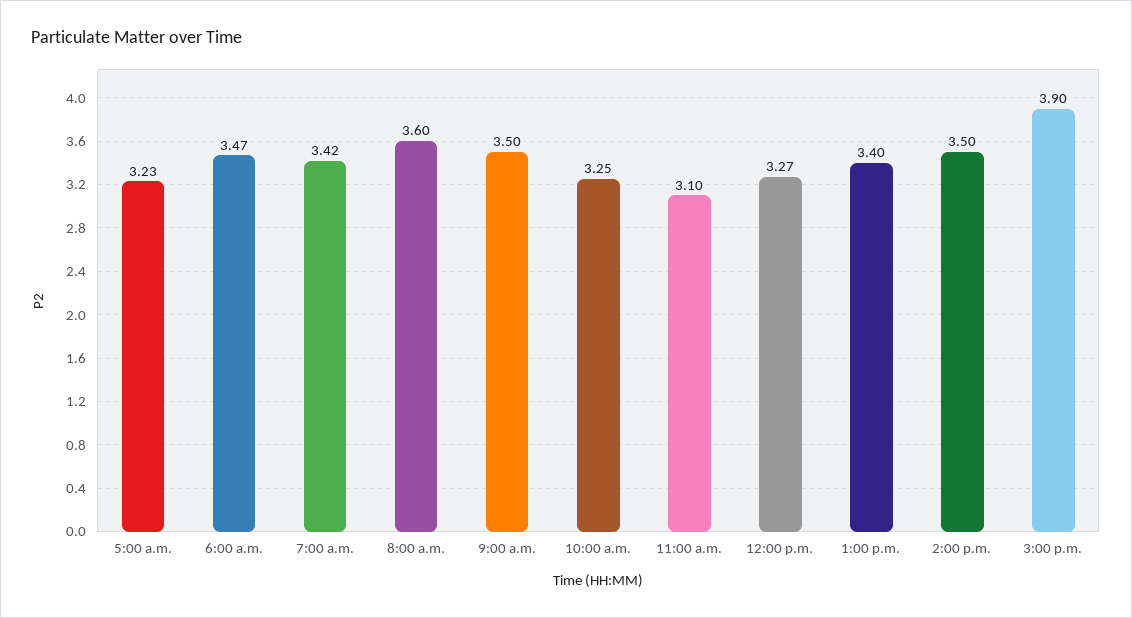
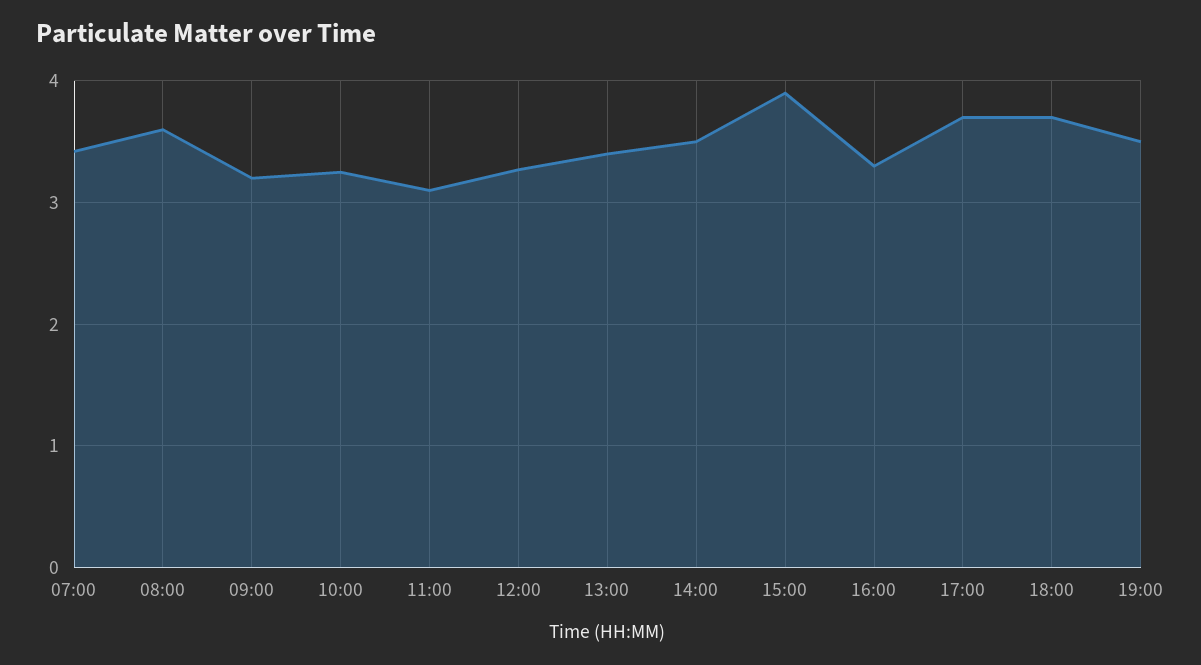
5:00 a.m.: 3.23 -> none
6:00 a.m.: 3.47 -> none
9:00 a.m.: 3.5 -> 3.2
16:00: none -> 3.3
17:00: none -> 3.7
18:00: none -> 3.7
19:00: none -> 3.5

